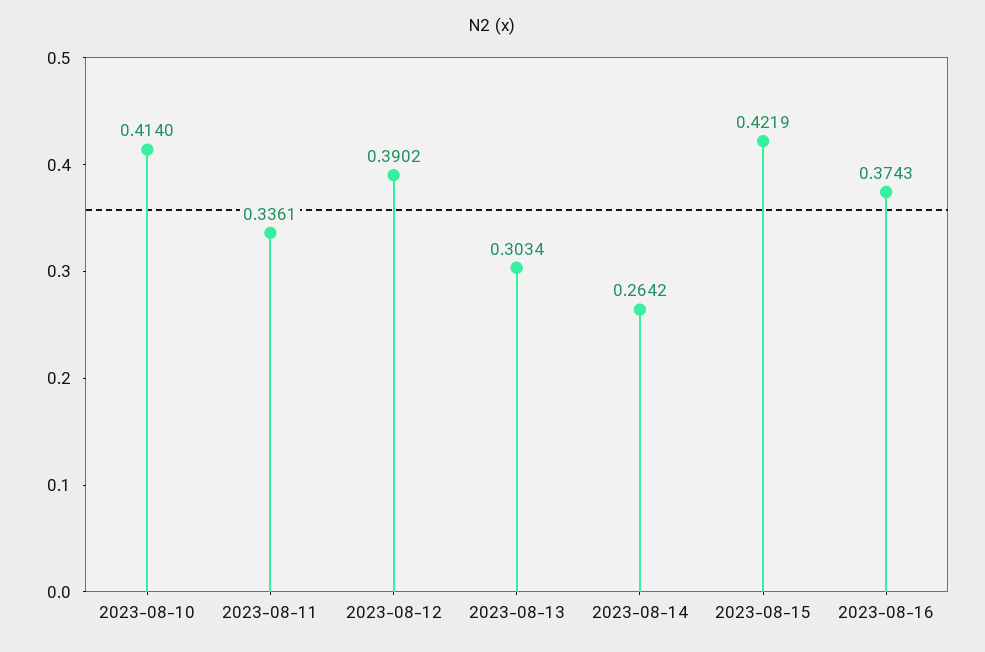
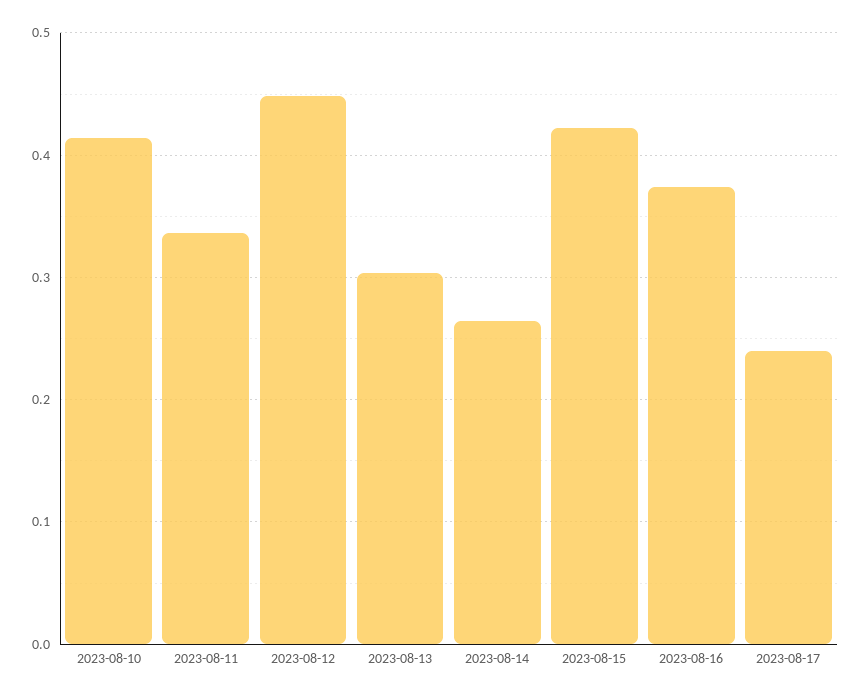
2023-08-12: 0.3902 -> 0.45
2023-08-17: none -> 0.24

